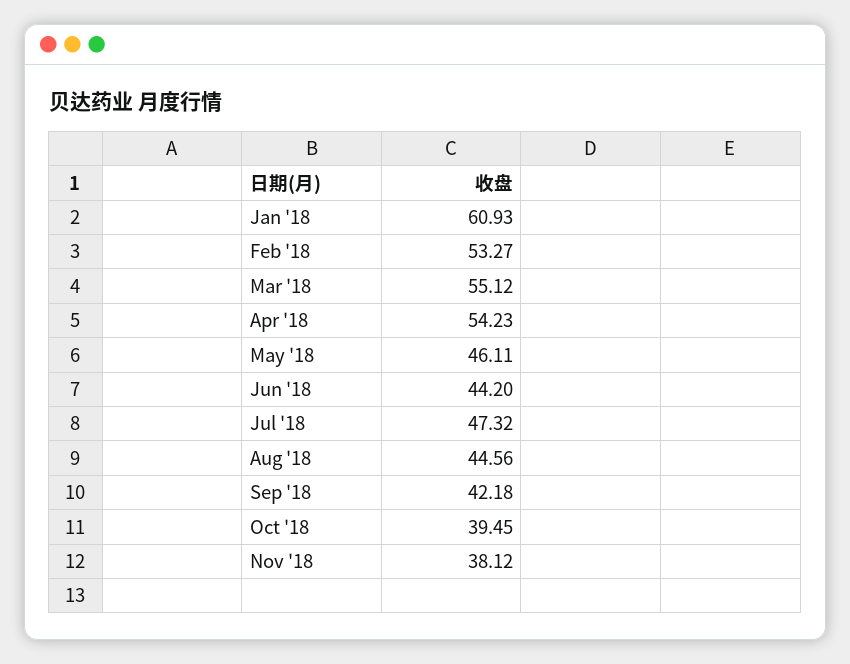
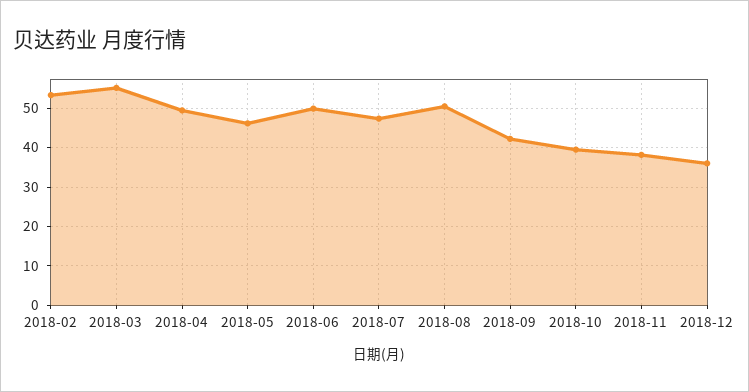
Jan '18: 60.93 -> none
Apr '18: 54.23 -> 50
Jun '18: 44.2 -> 50
Aug '18: 44.56 -> 50
2018-12: none -> 36

